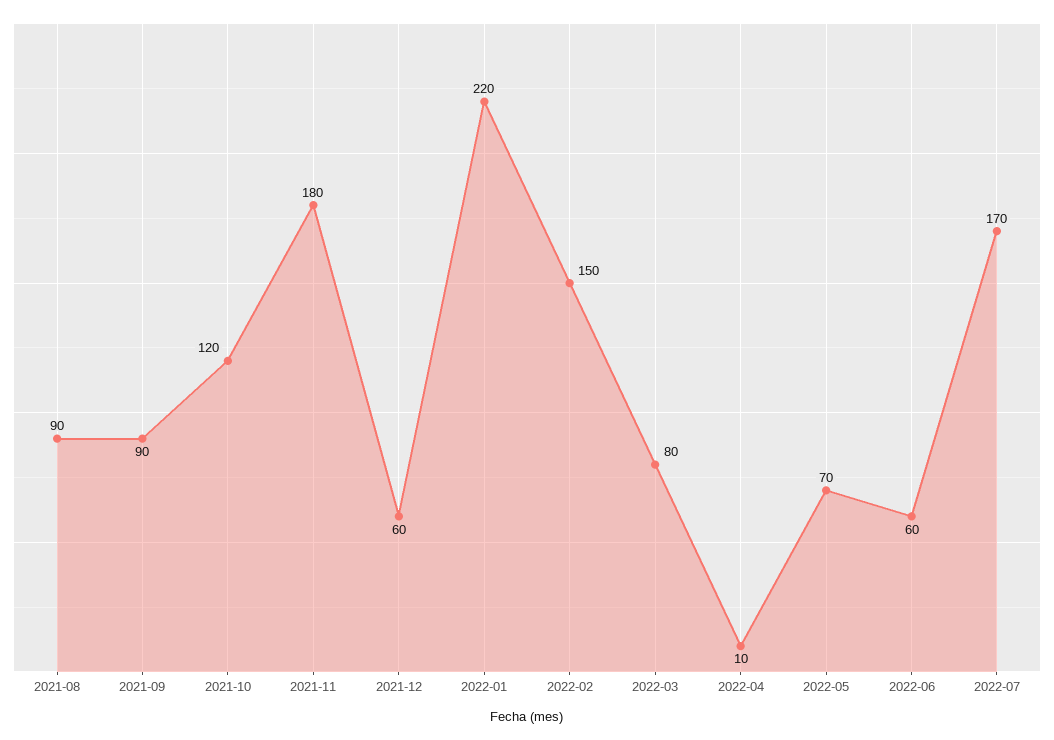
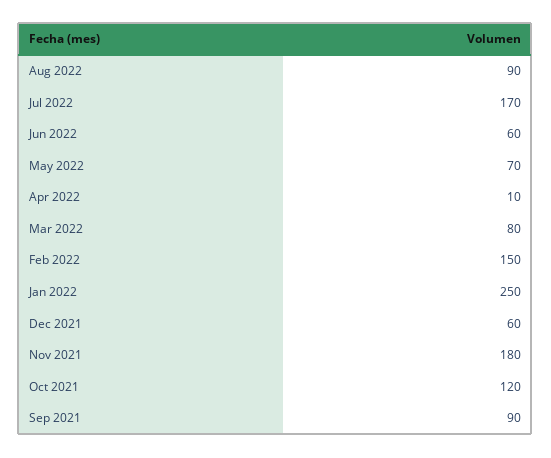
2021-08: 90 -> none
2022-01: 220 -> 250
Aug 2022: none -> 90

